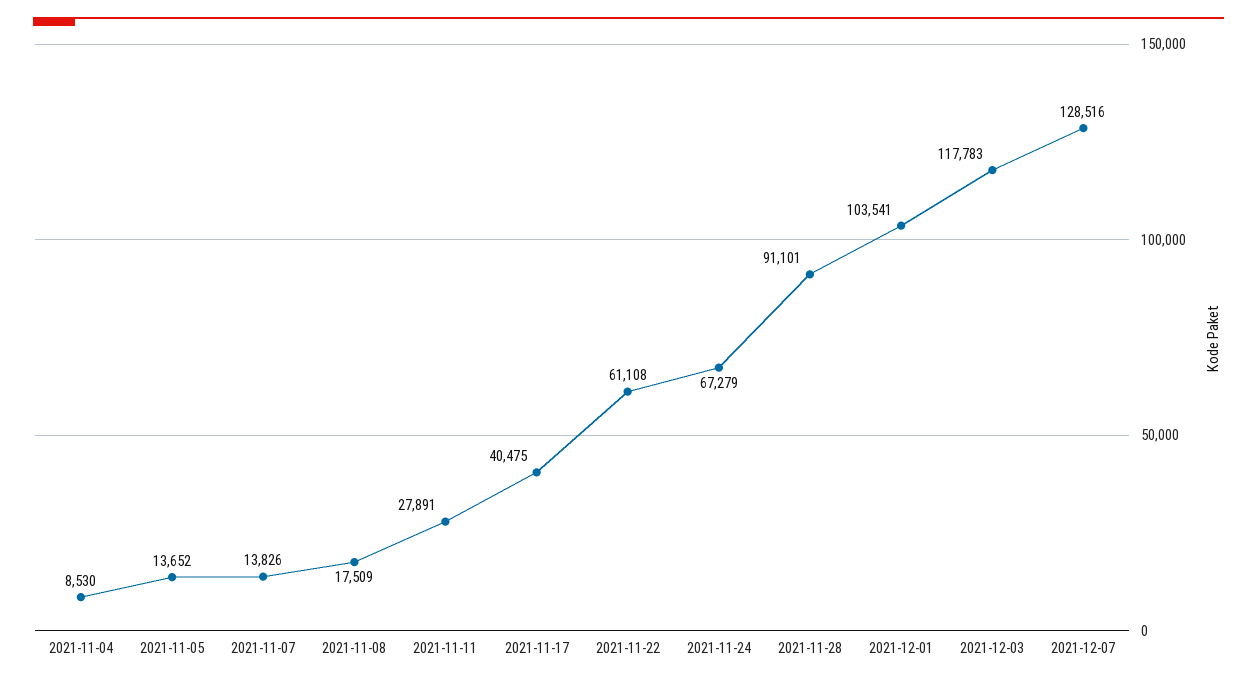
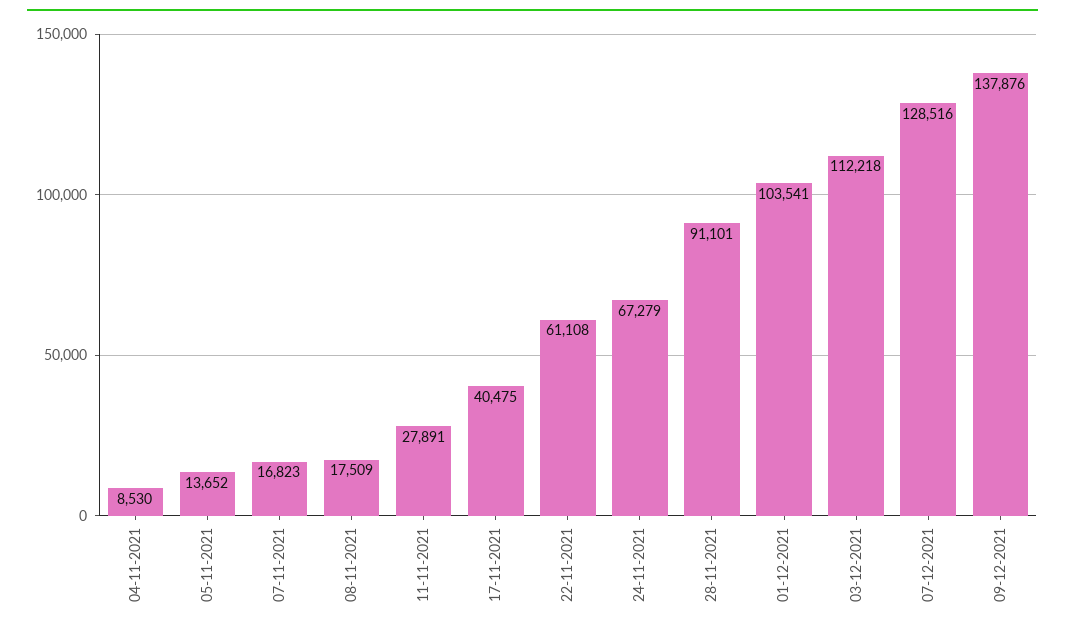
2021-11-07: 13826 -> 16823
2021-12-03: 117783 -> 112218
09-12-2021: none -> 137876

